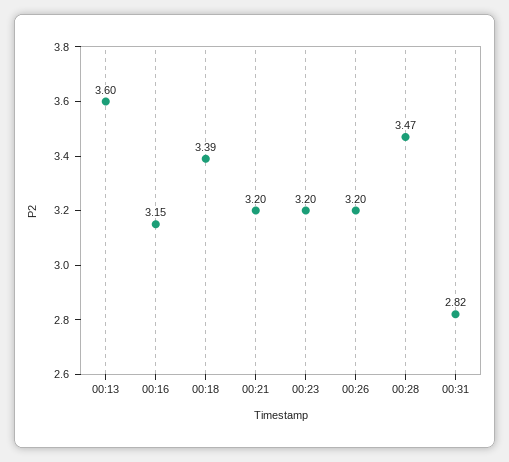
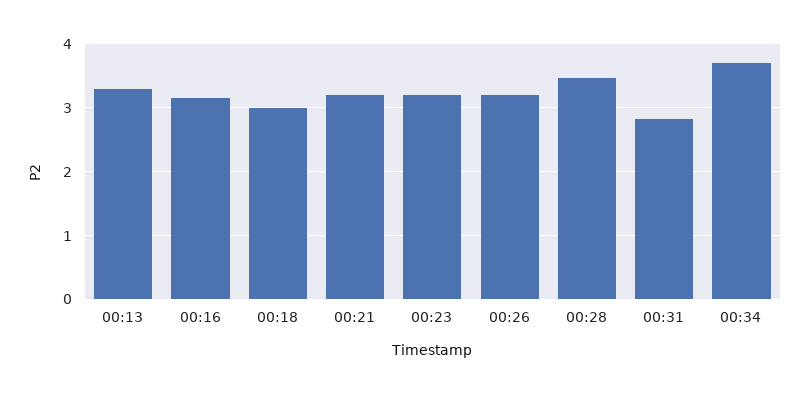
00:13: 3.6 -> 3.3
00:18: 3.39 -> 3
00:34: none -> 3.7

